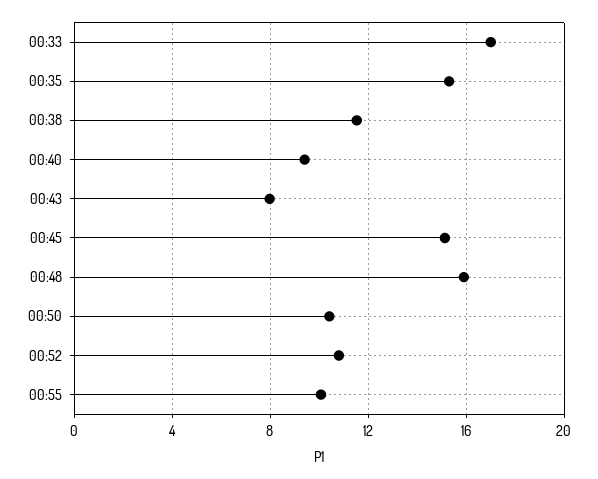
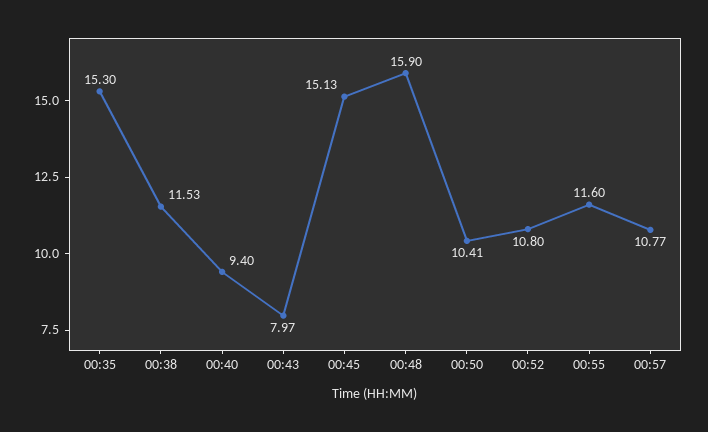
00:33: 17 -> none
00:55: 10 -> 11.6
00:57: none -> 10.77

